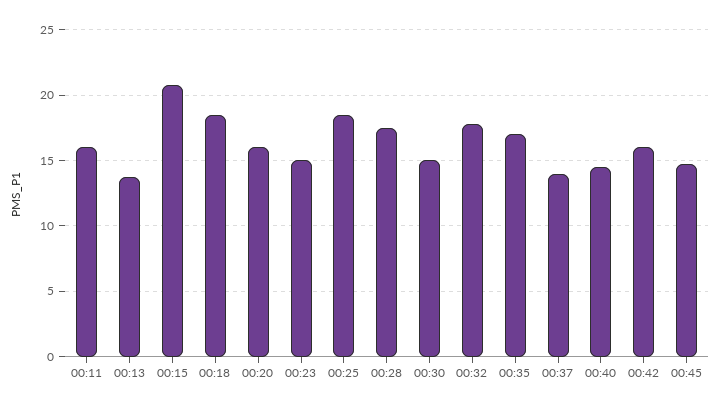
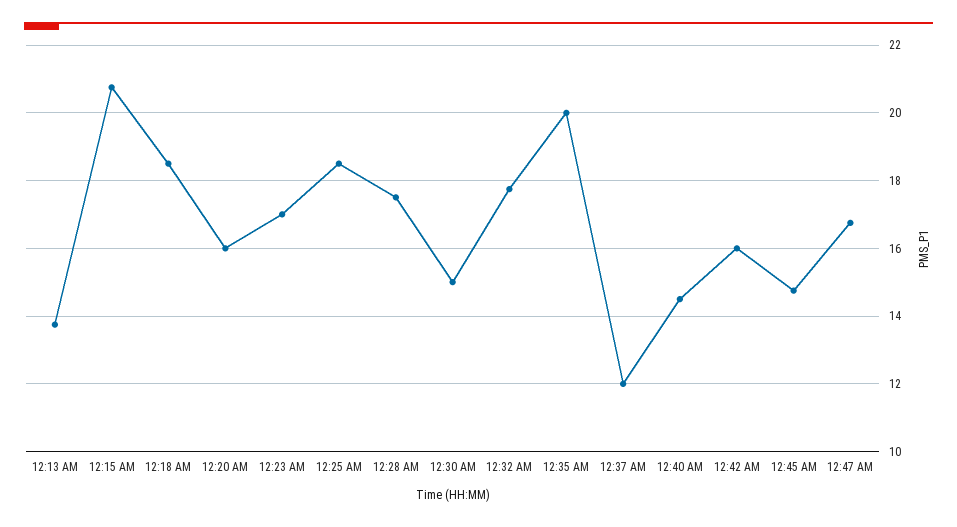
00:11: 16 -> none
00:23: 15 -> 17
00:35: 17 -> 20
00:37: 14 -> 12
12:47 AM: none -> 16.8

